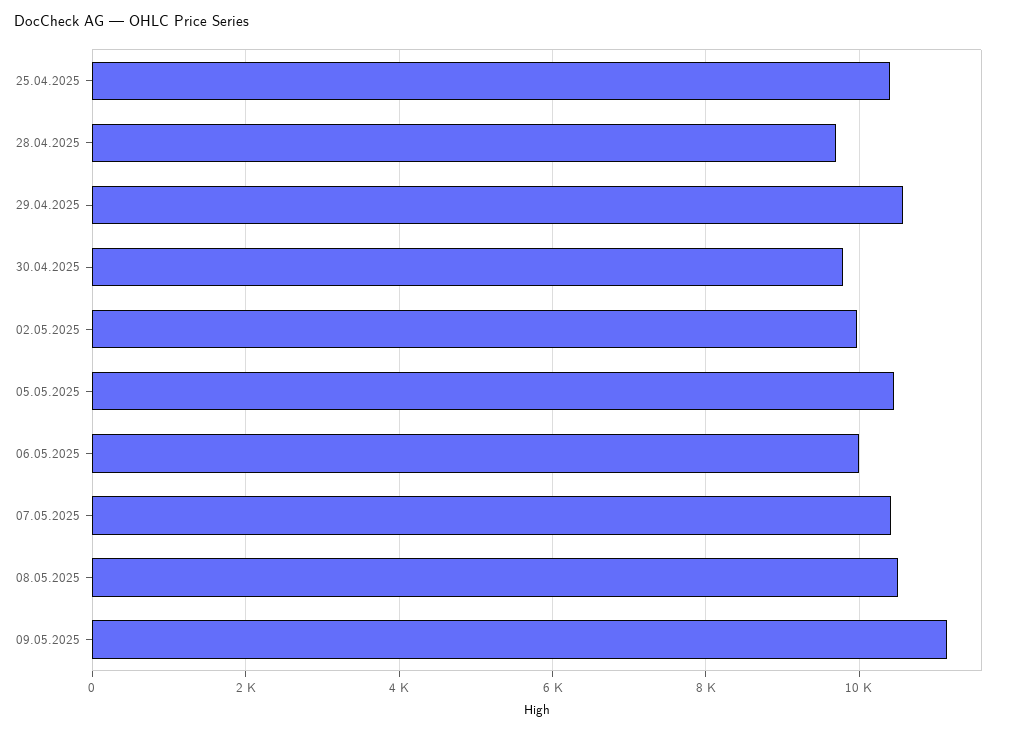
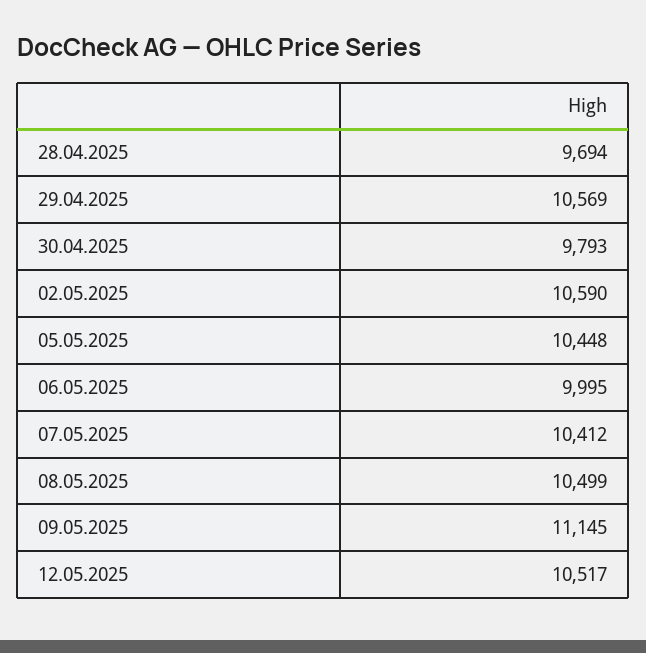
25.04.2025: 10400 -> none
02.05.2025: 10000 -> 10590
12.05.2025: none -> 10517

